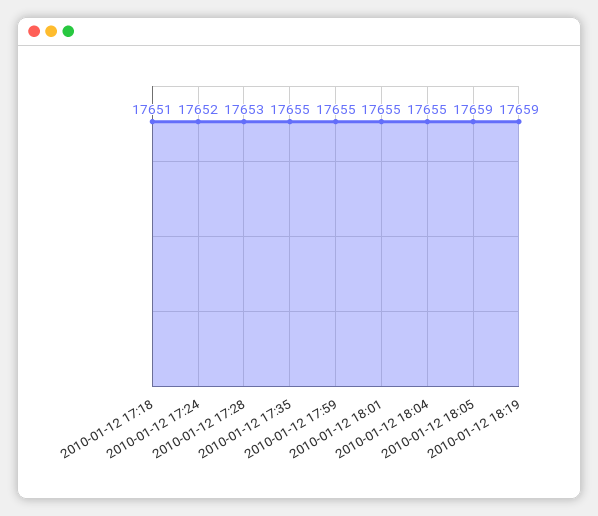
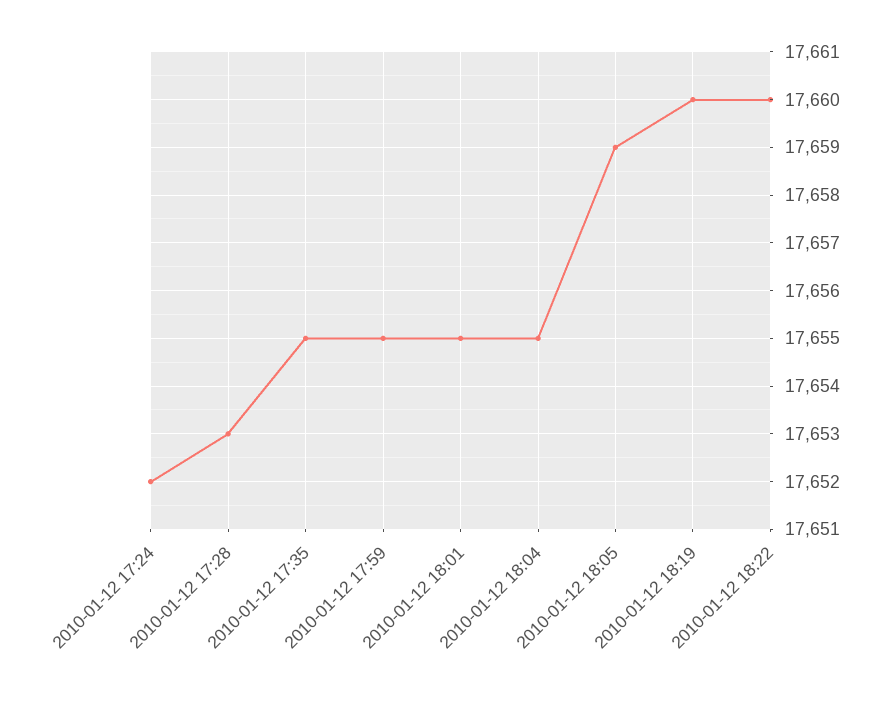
2010-01-12 17:18: 17651 -> none
2010-01-12 18:19: 17659 -> 17660
2010-01-12 18:22: none -> 17660

